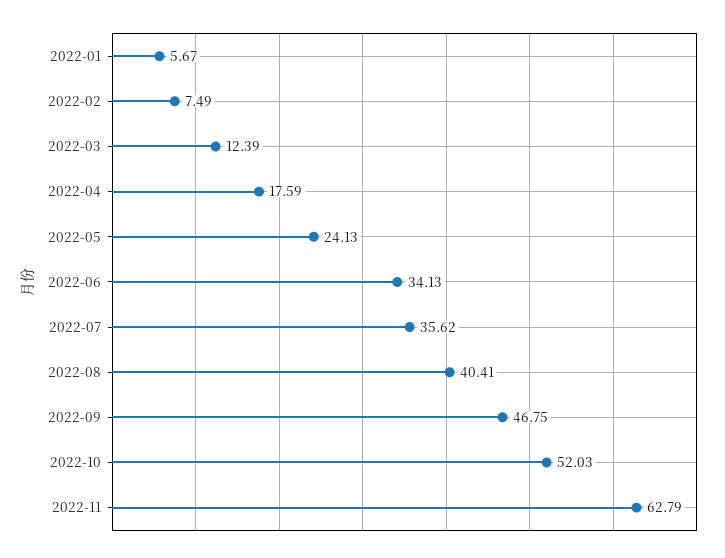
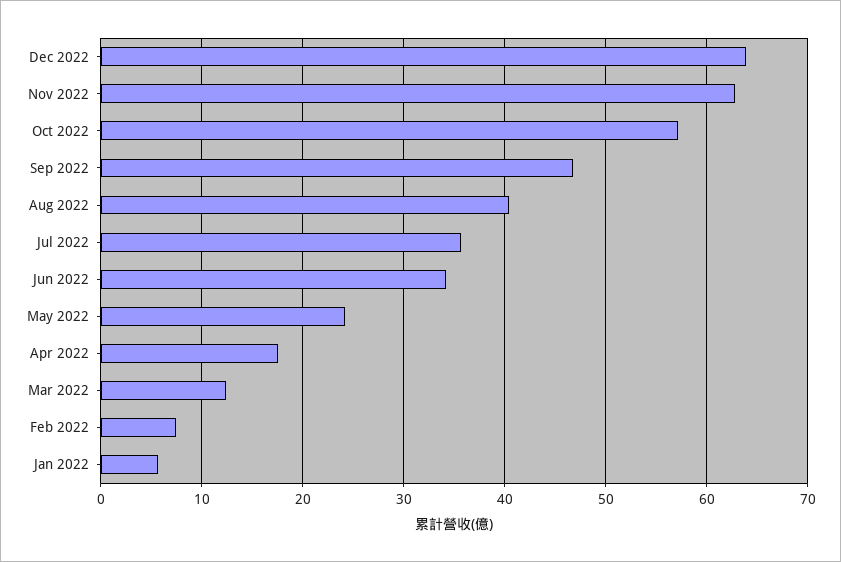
2022-10: 52.03 -> 57
Dec 2022: none -> 64

